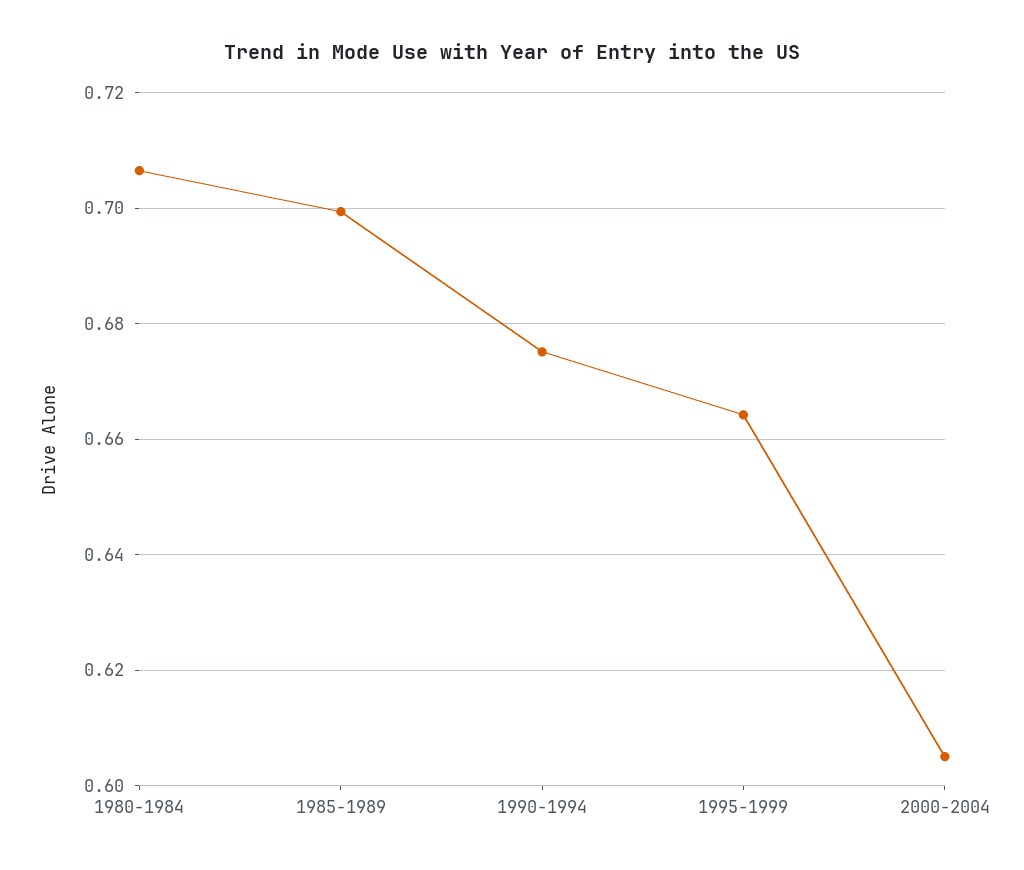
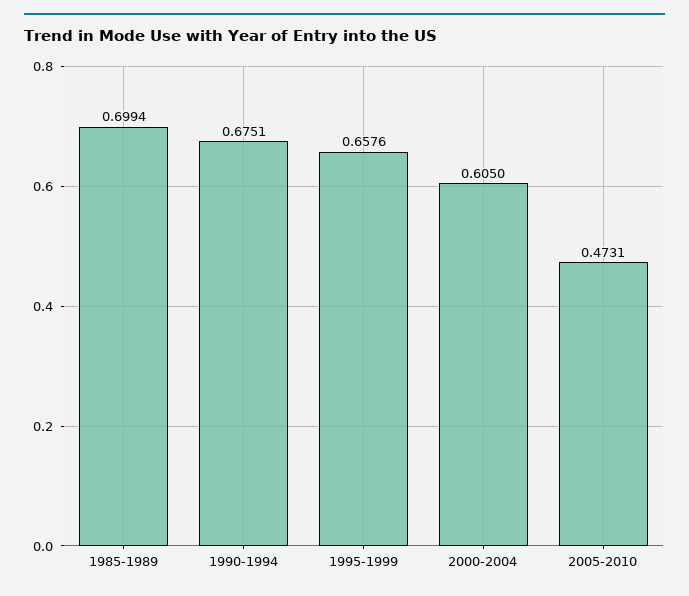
1980-1984: 0.706 -> none
1995-1999: 0.664 -> 0.6576
2005-2010: none -> 0.4731

